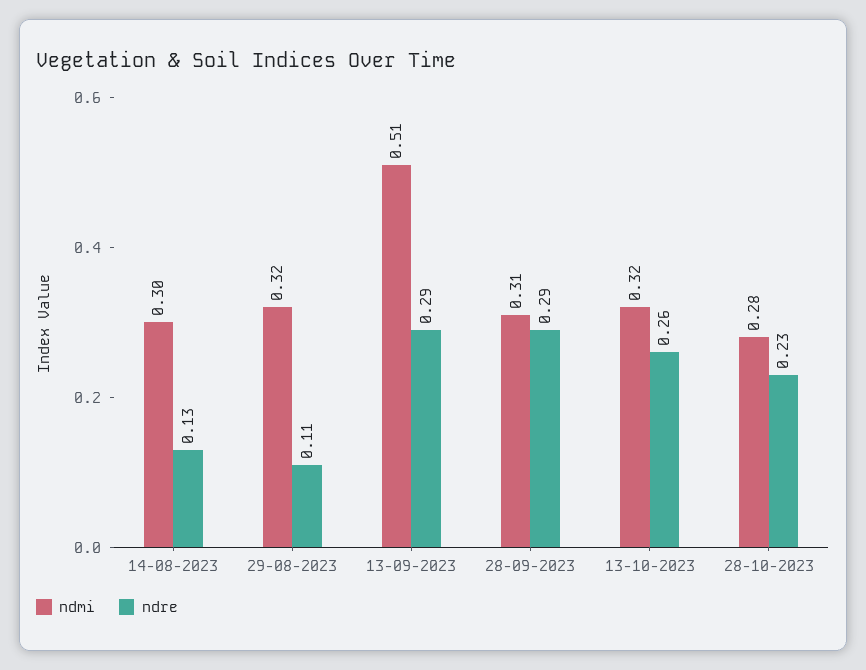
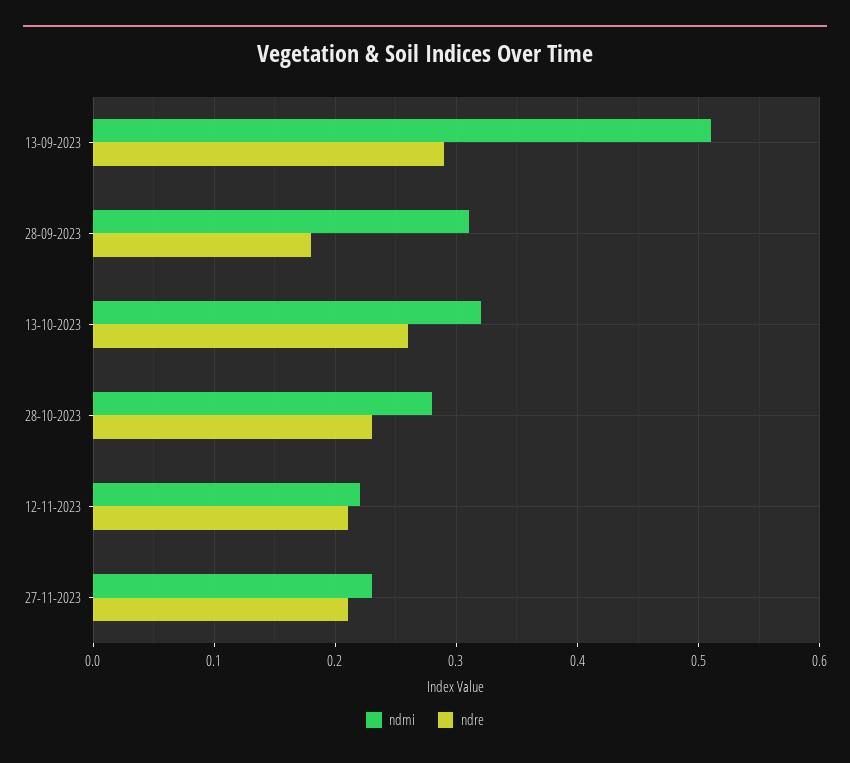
ndmi, 14-08-2023: 0.3 -> none
ndre, 14-08-2023: 0.13 -> none
ndmi, 29-08-2023: 0.32 -> none
ndre, 29-08-2023: 0.11 -> none
ndre, 28-09-2023: 0.29 -> 0.18
ndmi, 12-11-2023: none -> 0.22
ndre, 12-11-2023: none -> 0.21
ndmi, 27-11-2023: none -> 0.23
ndre, 27-11-2023: none -> 0.21

